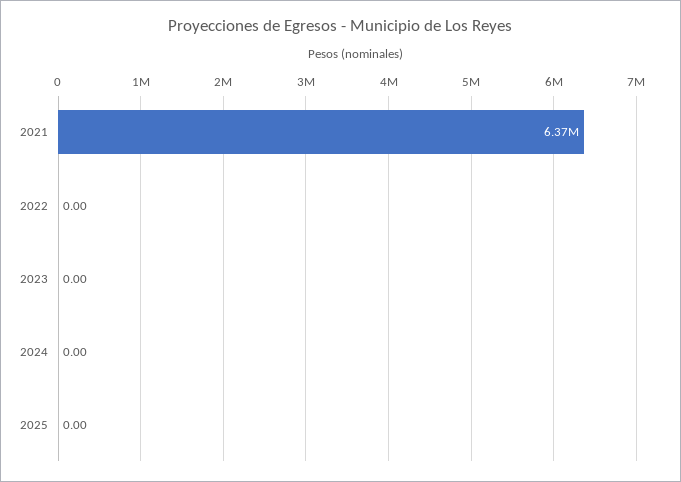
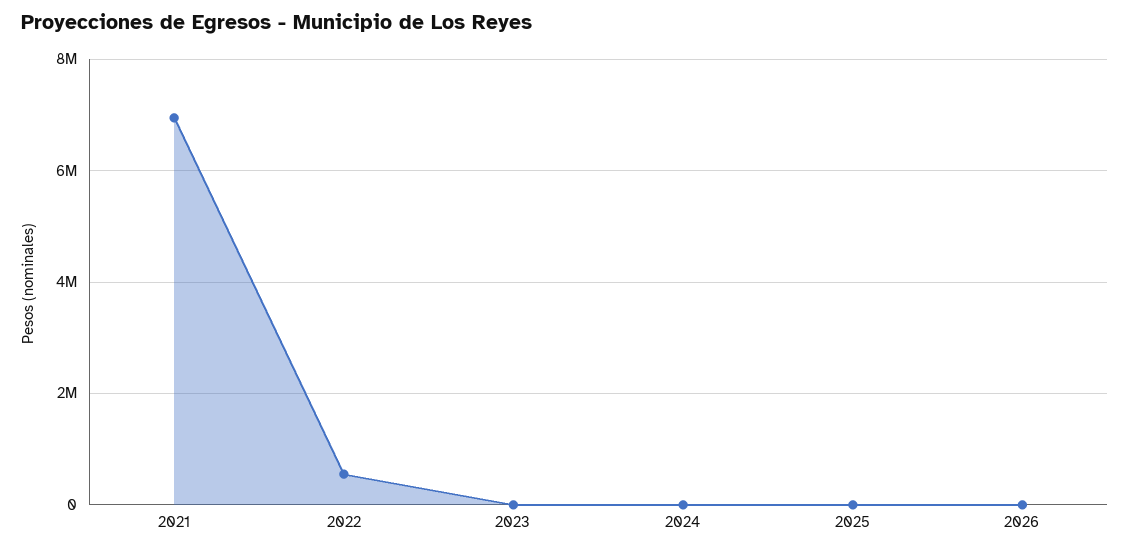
2021: 6370000 -> 7000000
2022: 0 -> 600000
2026: none -> 0

